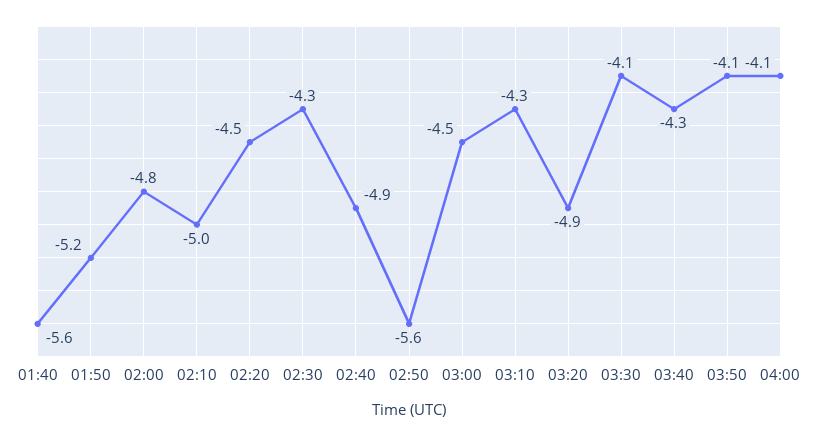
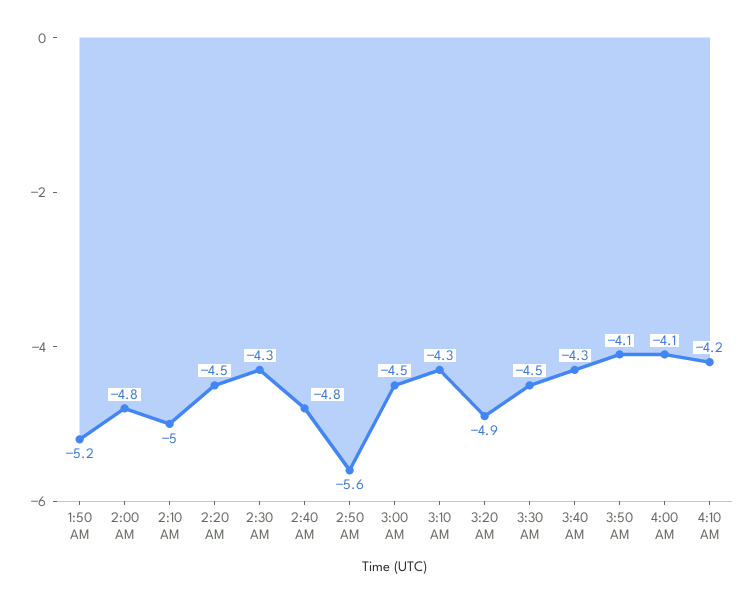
01:40: -5.6 -> none
02:40: -4.9 -> -4.8
03:30: -4.1 -> -4.5
4:10 AM: none -> -4.2

